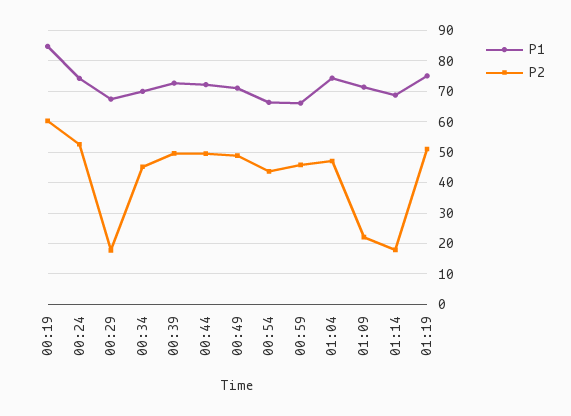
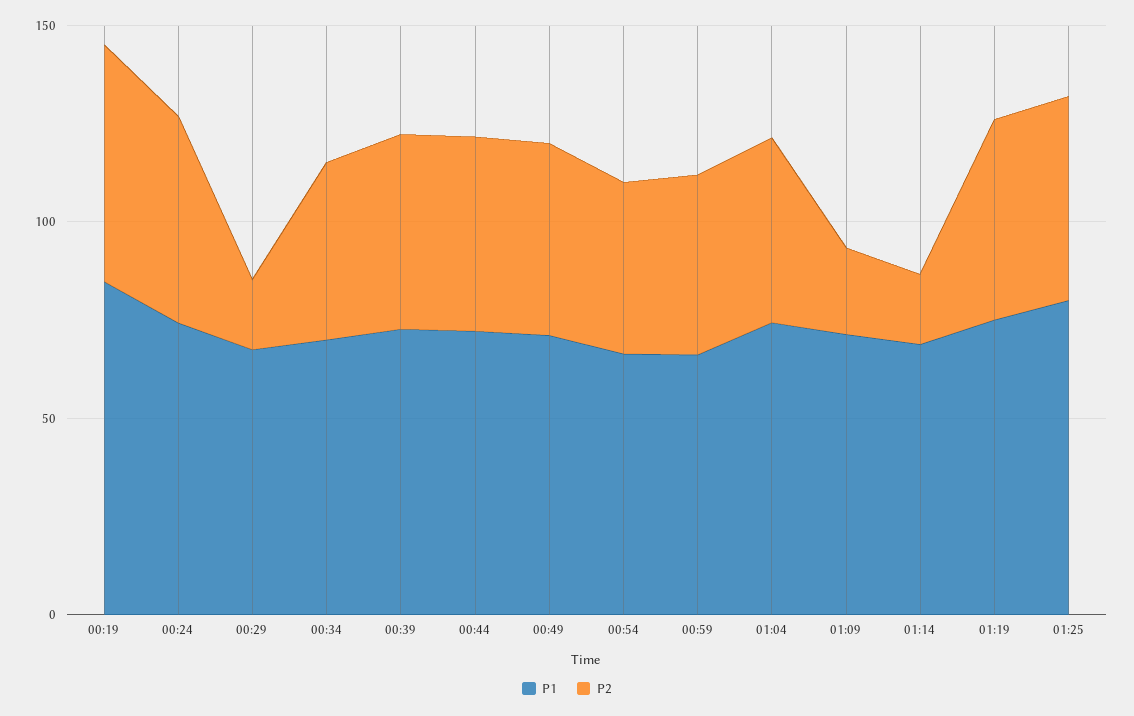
P1, 01:25: none -> 80
P2, 01:25: none -> 50

